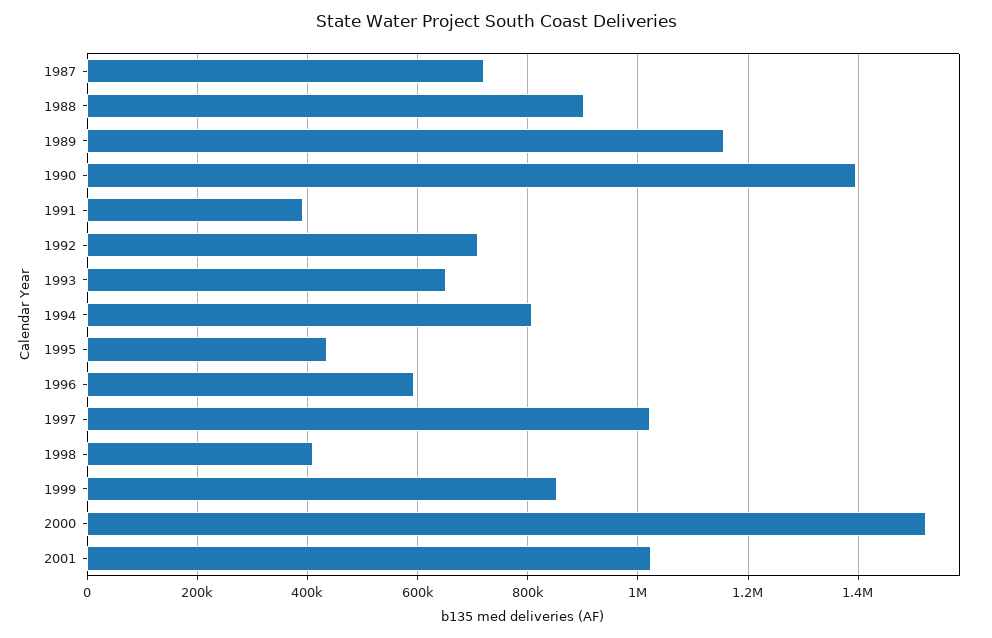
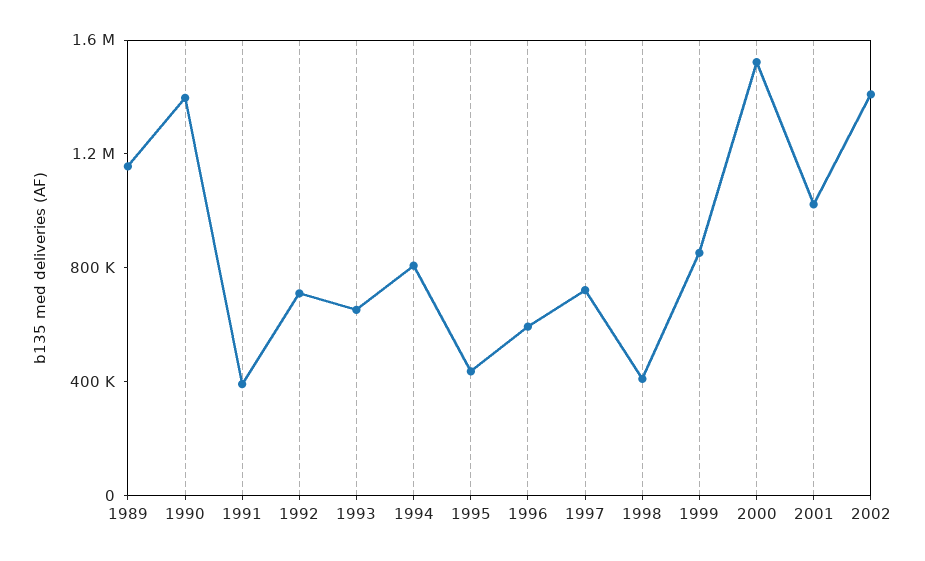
1987: 720000 -> none
1988: 900000 -> none
1997: 1020000 -> 700000
2002: none -> 1400000

